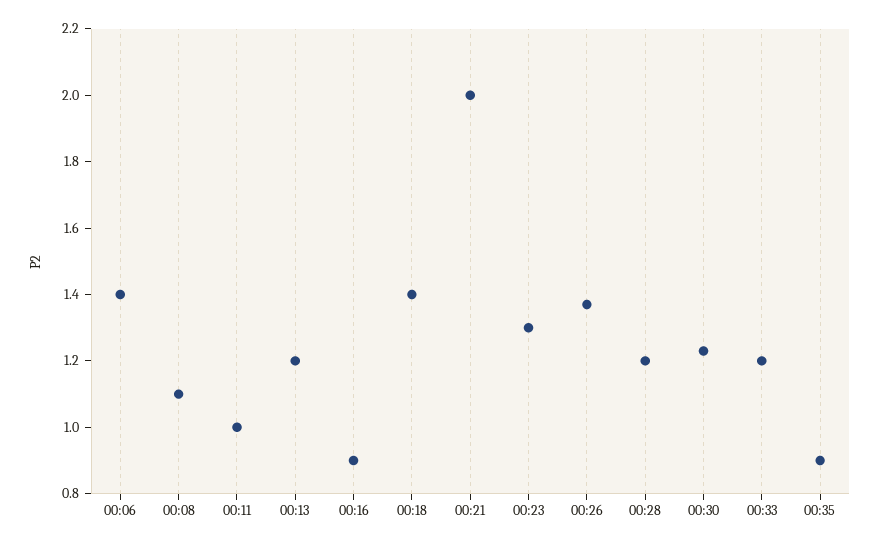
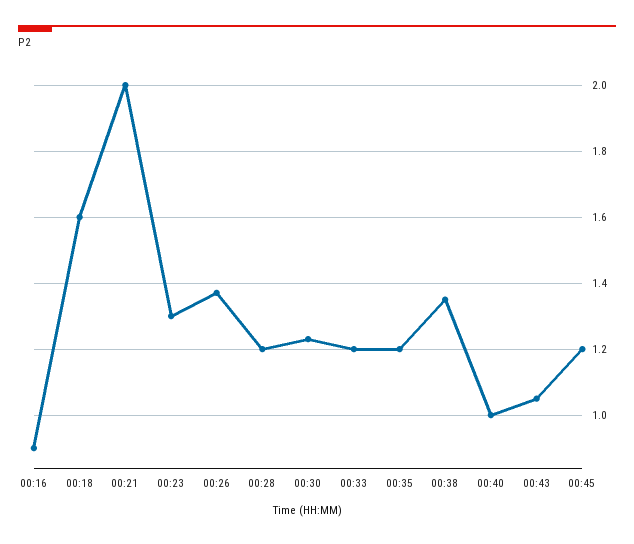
00:06: 1.4 -> none
00:08: 1.1 -> none
00:11: 1 -> none
00:13: 1.2 -> none
00:18: 1.4 -> 1.6
00:35: 0.9 -> 1.2
00:38: none -> 1.35
00:40: none -> 1
00:43: none -> 1.05
00:45: none -> 1.2

